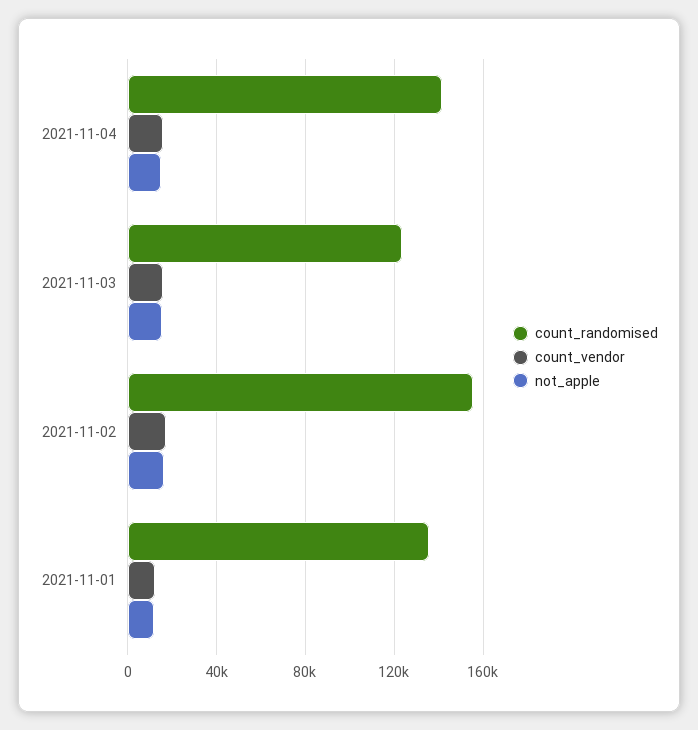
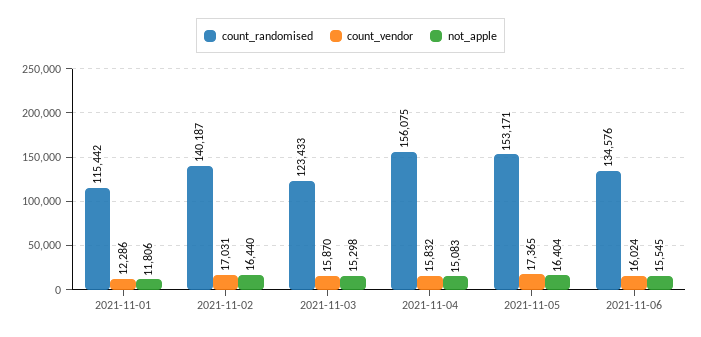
count_randomised, 2021-11-04: 140000 -> 156075
count_randomised, 2021-11-02: 155000 -> 140187
count_randomised, 2021-11-01: 135000 -> 115442
count_randomised, 2021-11-05: none -> 153171
count_vendor, 2021-11-05: none -> 17365
not_apple, 2021-11-05: none -> 16404
count_randomised, 2021-11-06: none -> 134576
count_vendor, 2021-11-06: none -> 16024
not_apple, 2021-11-06: none -> 15545

